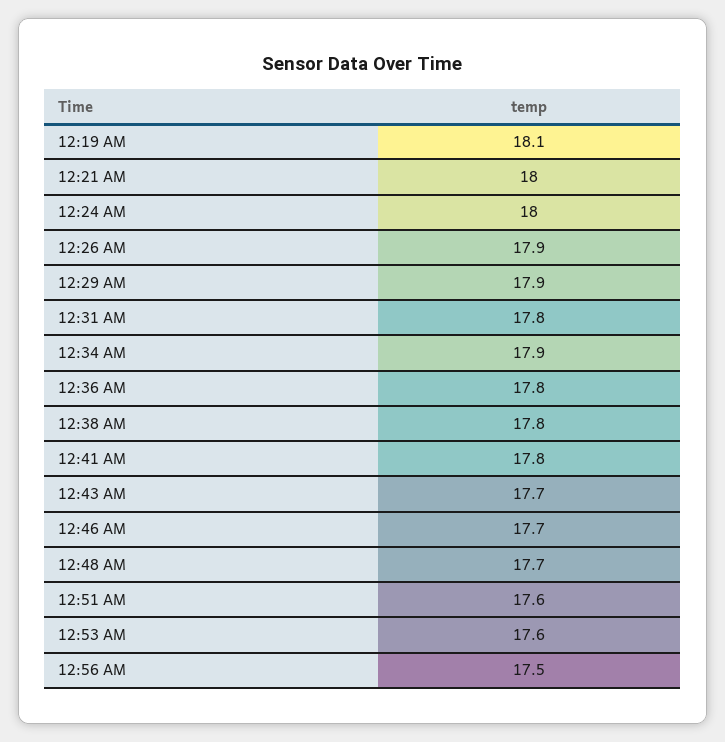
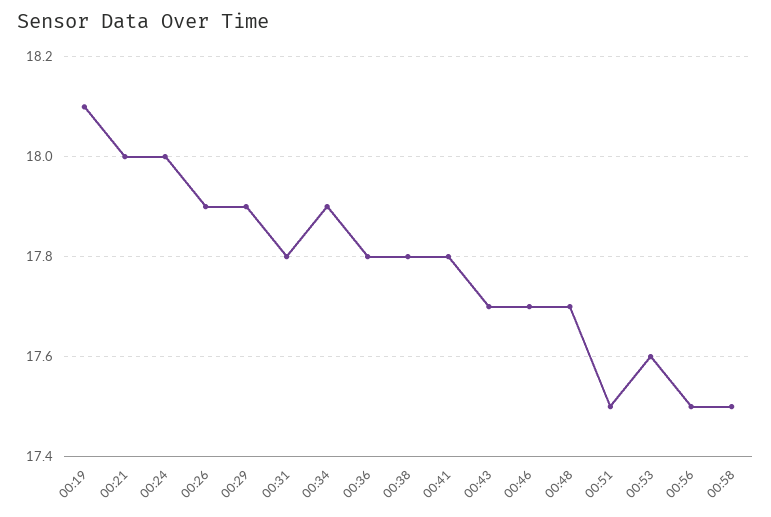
12:51 AM: 17.6 -> 17.5
00:58: none -> 17.5

